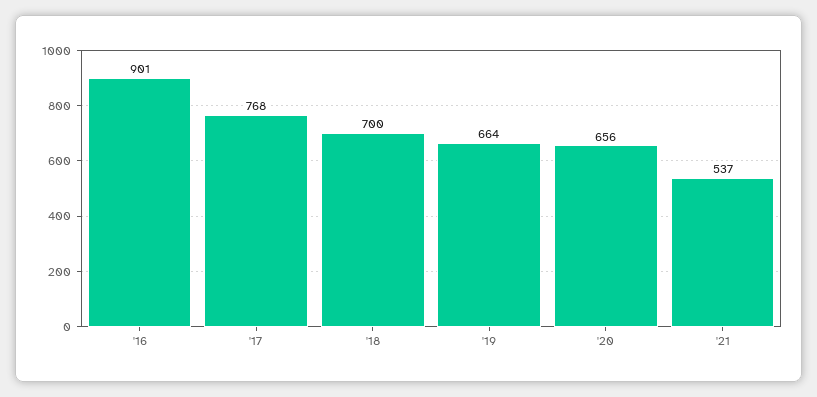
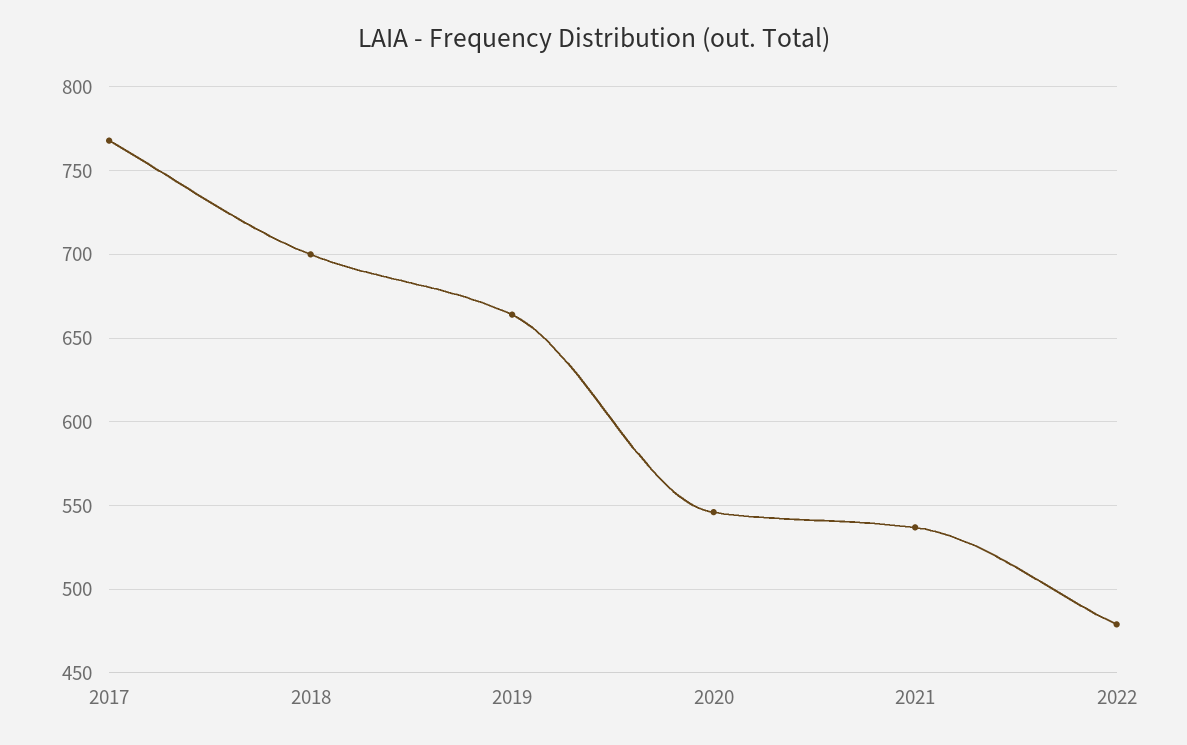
'16: 901 -> none
'20: 656 -> 545
2022: none -> 480

